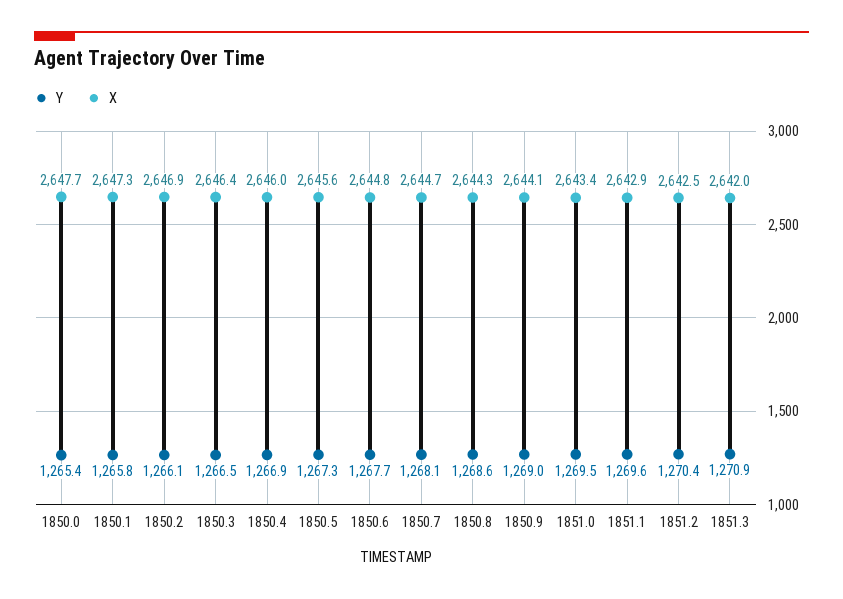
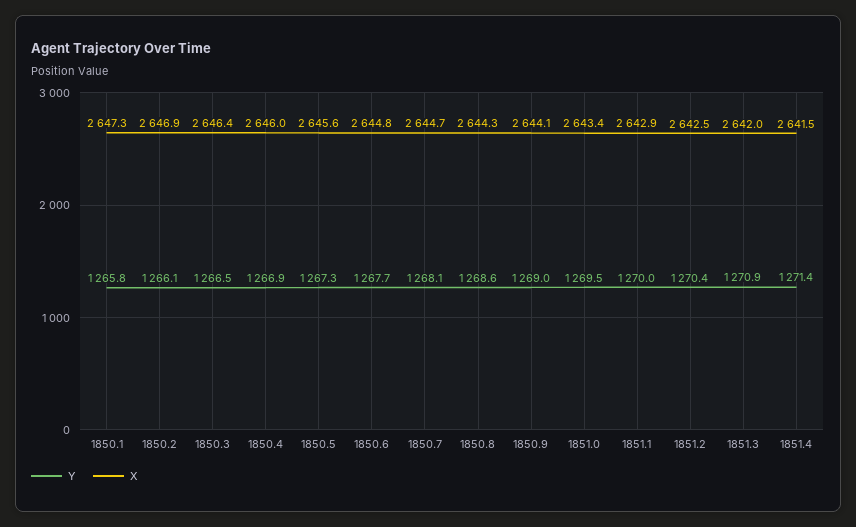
Y, 1850.0: 1265.4 -> none
X, 1850.0: 2647.7 -> none
Y, 1851.1: 1269.6 -> 1270
Y, 1851.4: none -> 1271.4
X, 1851.4: none -> 2641.5

